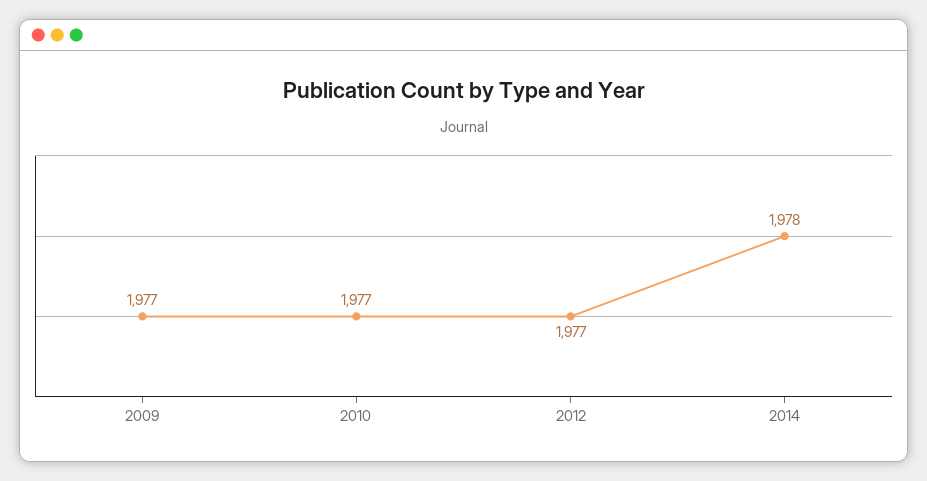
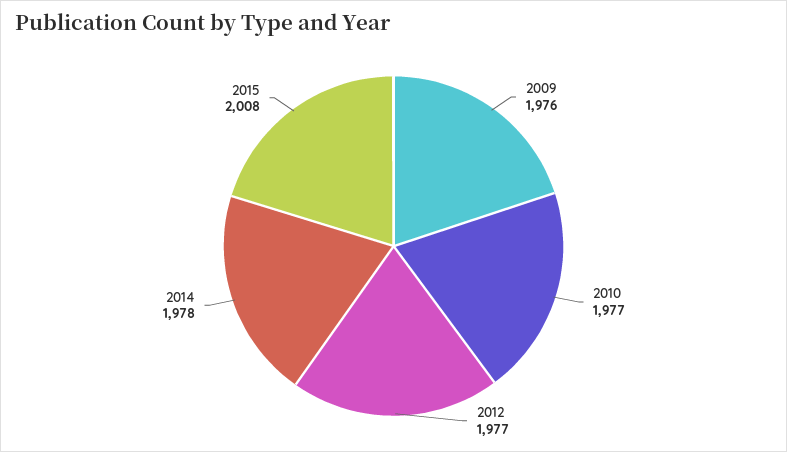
2009: 1977 -> 1976
2015: none -> 2008

